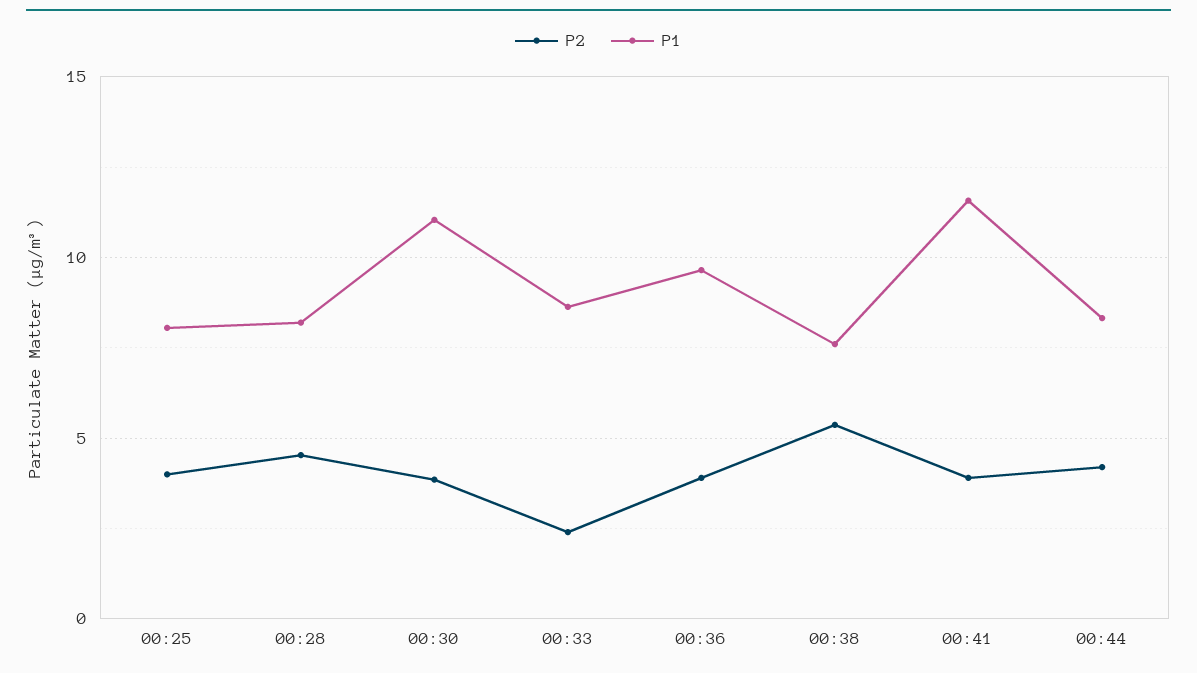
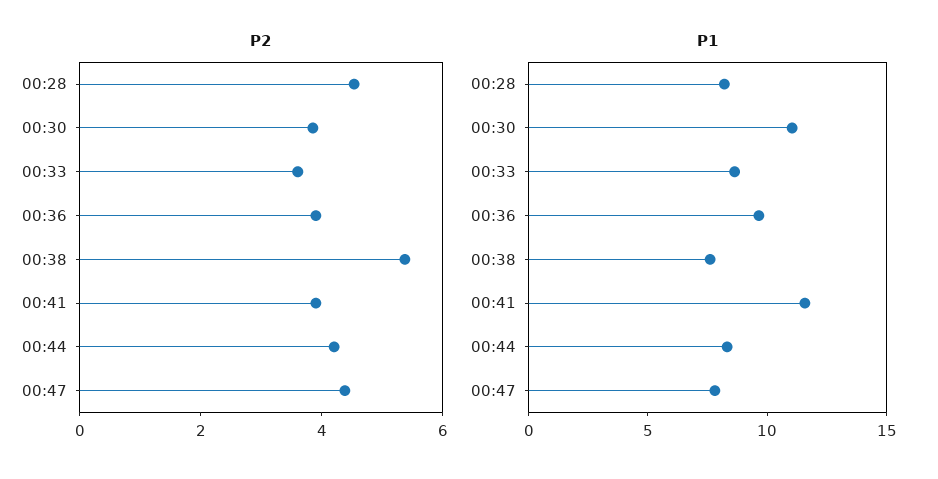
P2, 00:25: 4 -> none
P1, 00:25: 8 -> none
P2, 00:33: 2.5 -> 3.5
P2, 00:47: none -> 4.5
P1, 00:47: none -> 8

